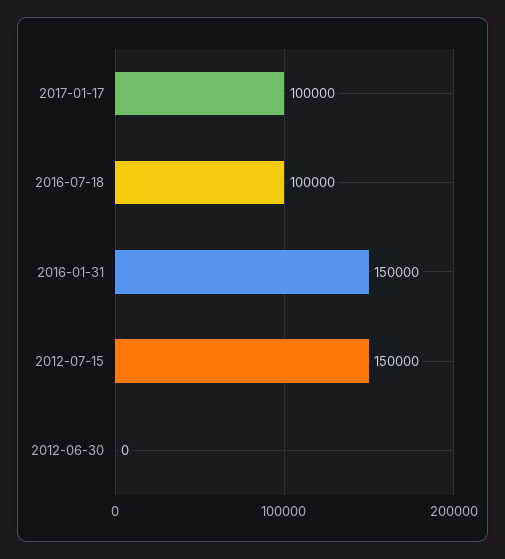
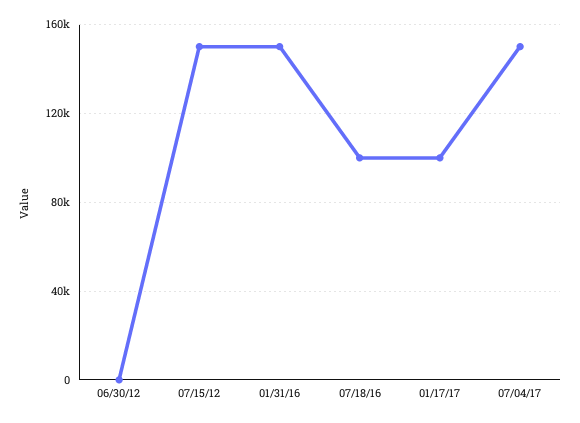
07/04/17: none -> 150000

